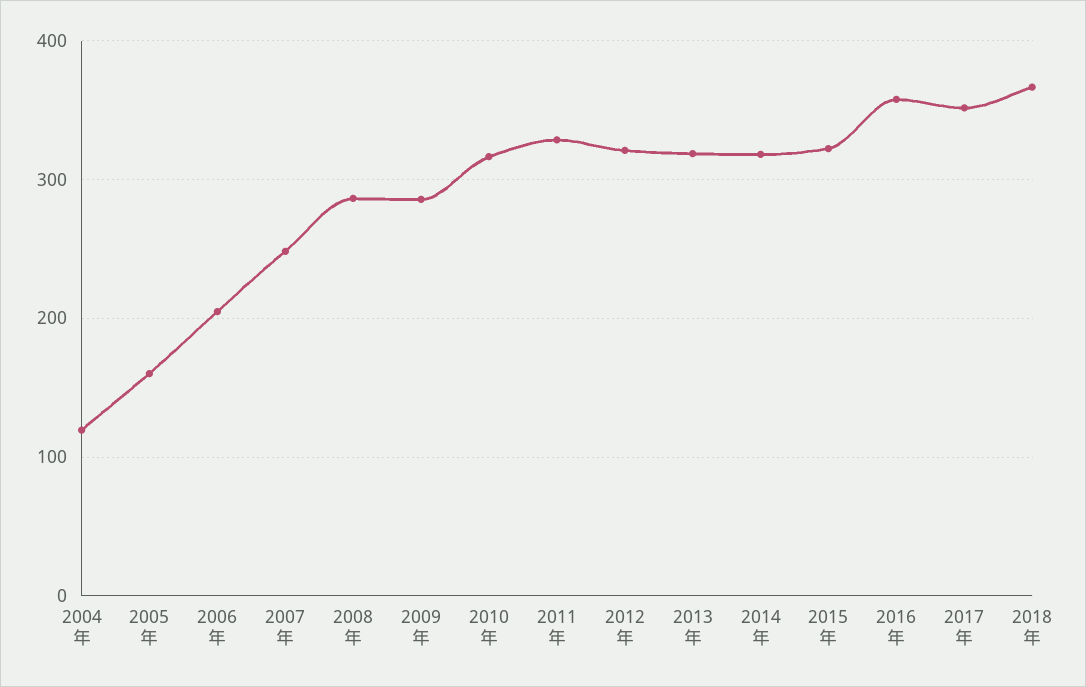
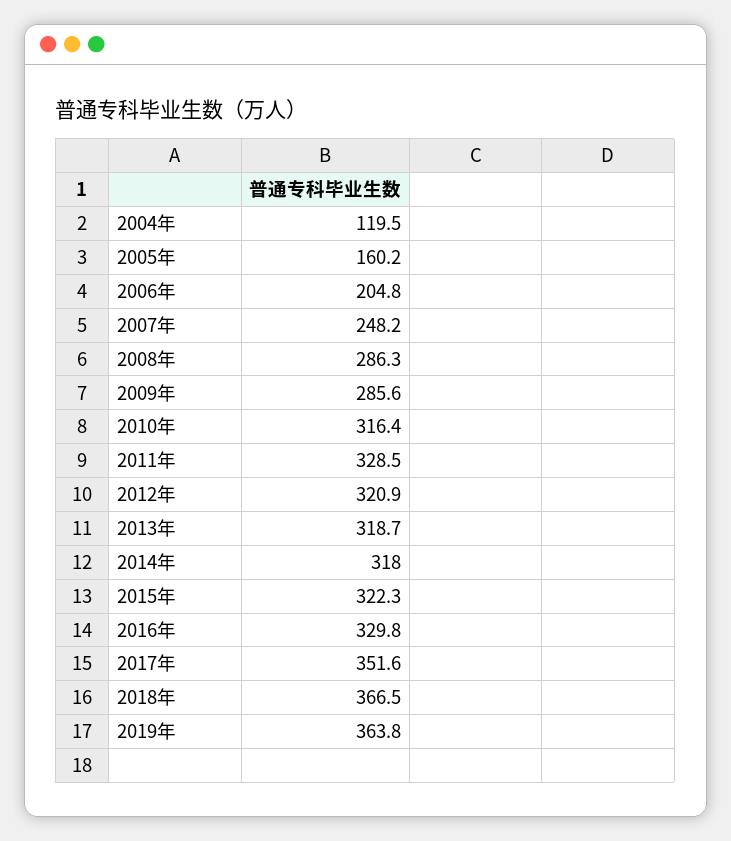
2016年: 360 -> 329.8
2019年: none -> 363.8

